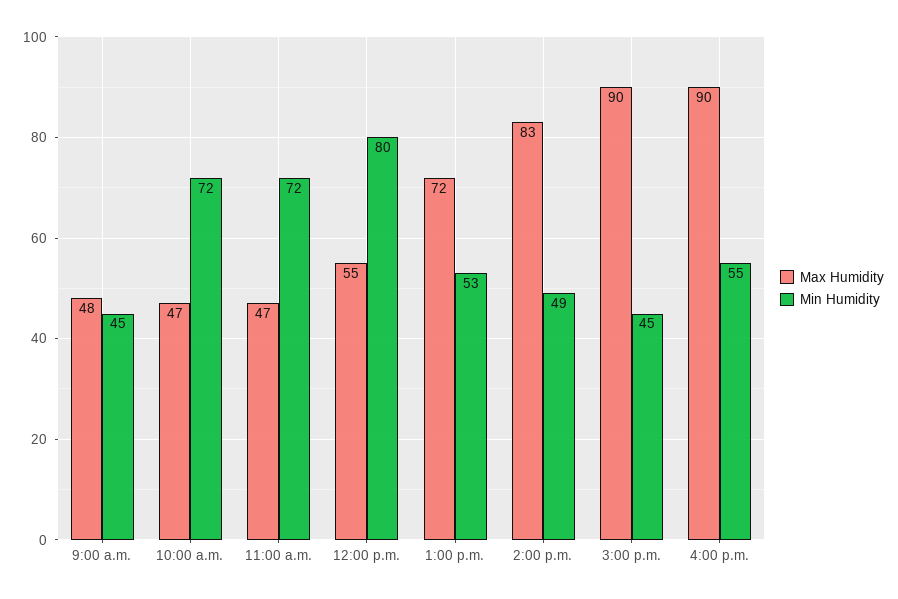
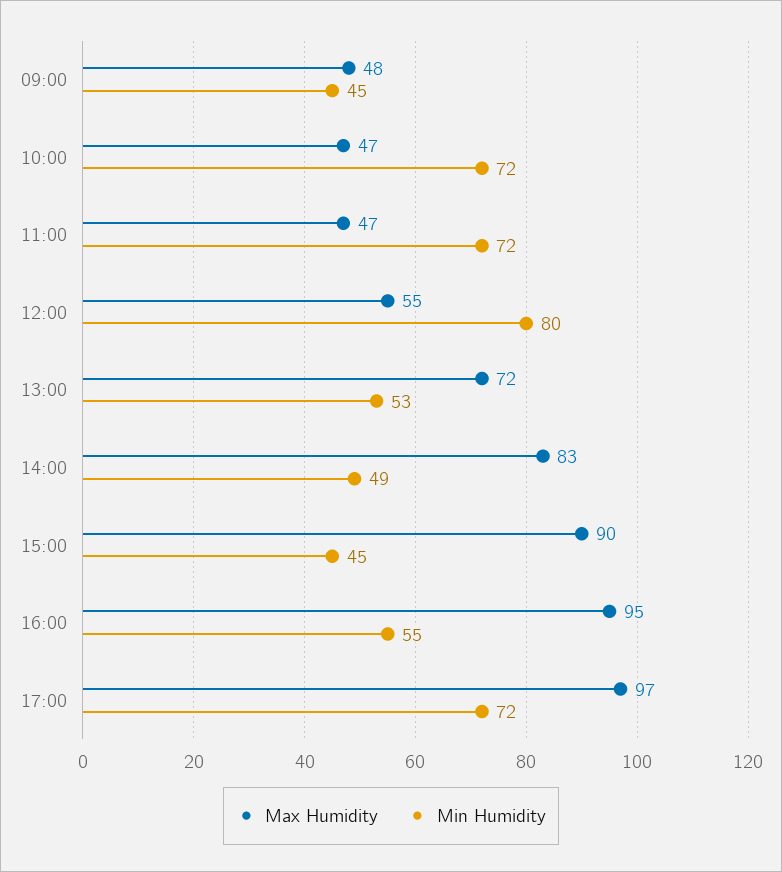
Max Humidity, 4:00 p.m.: 90 -> 95
Max Humidity, 17:00: none -> 97
Min Humidity, 17:00: none -> 72

